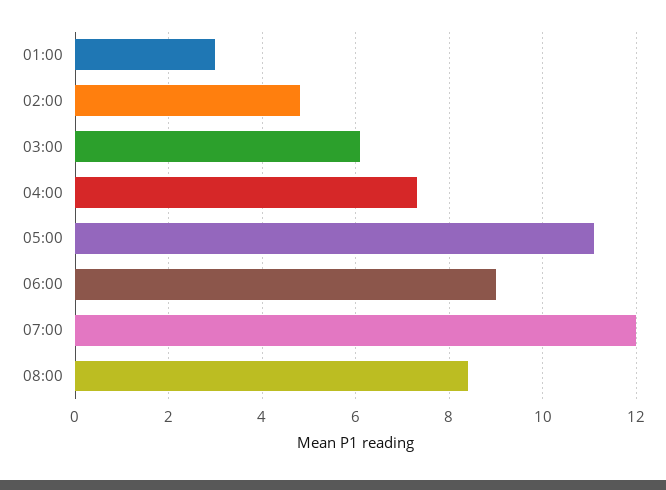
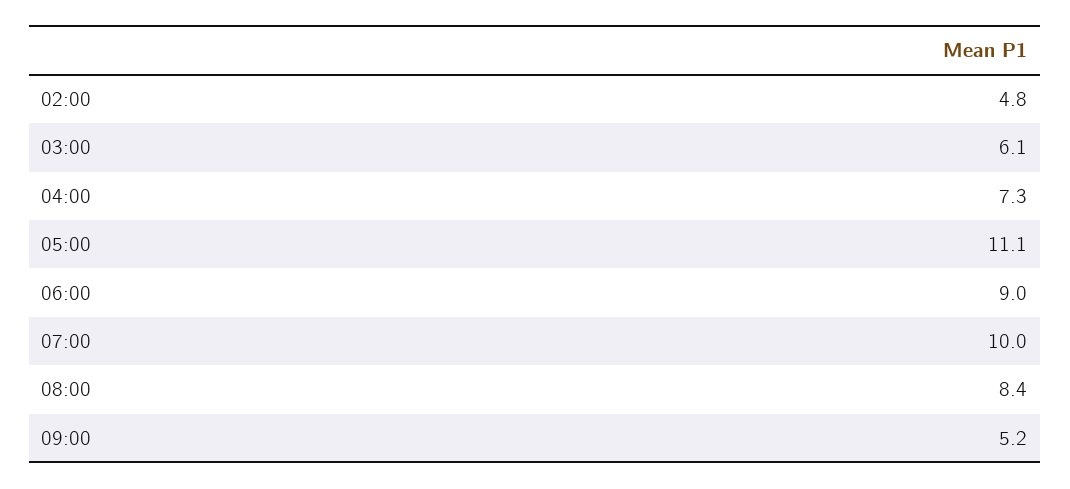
01:00: 3 -> none
07:00: 12 -> 10
09:00: none -> 5.2

